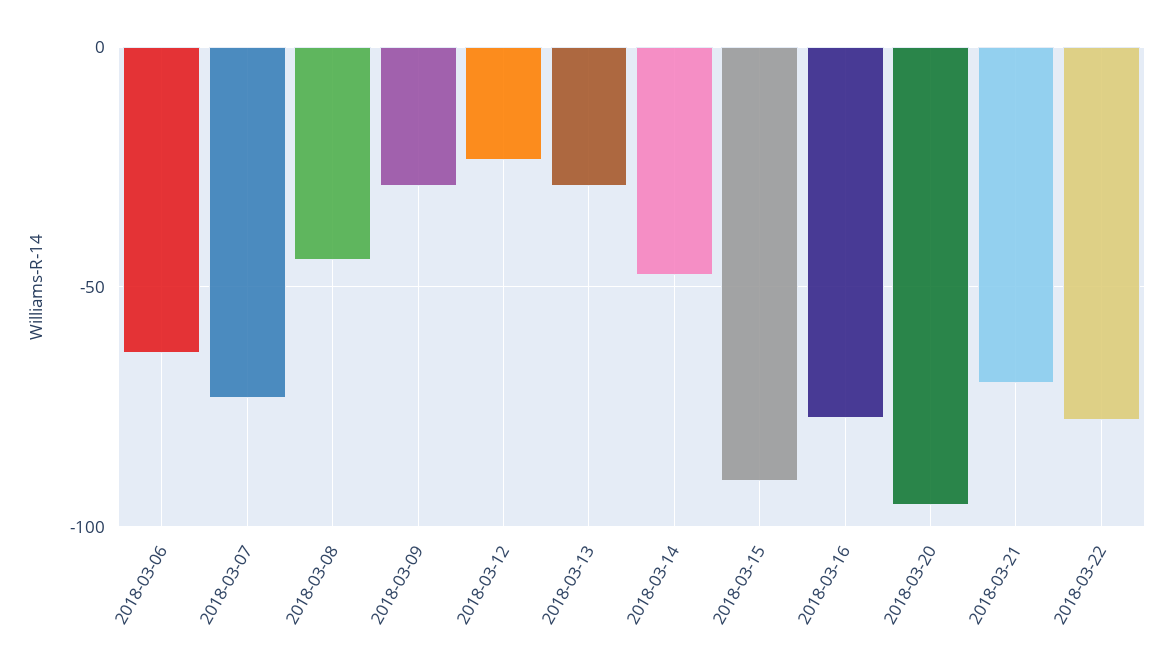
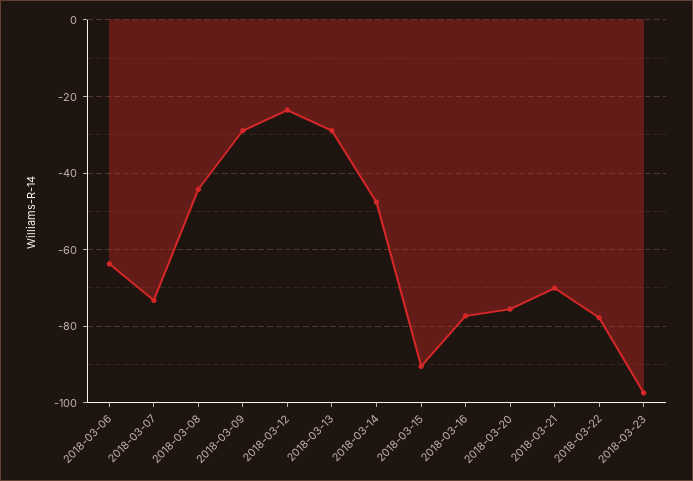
2018-03-20: -95 -> -76
2018-03-23: none -> -98

